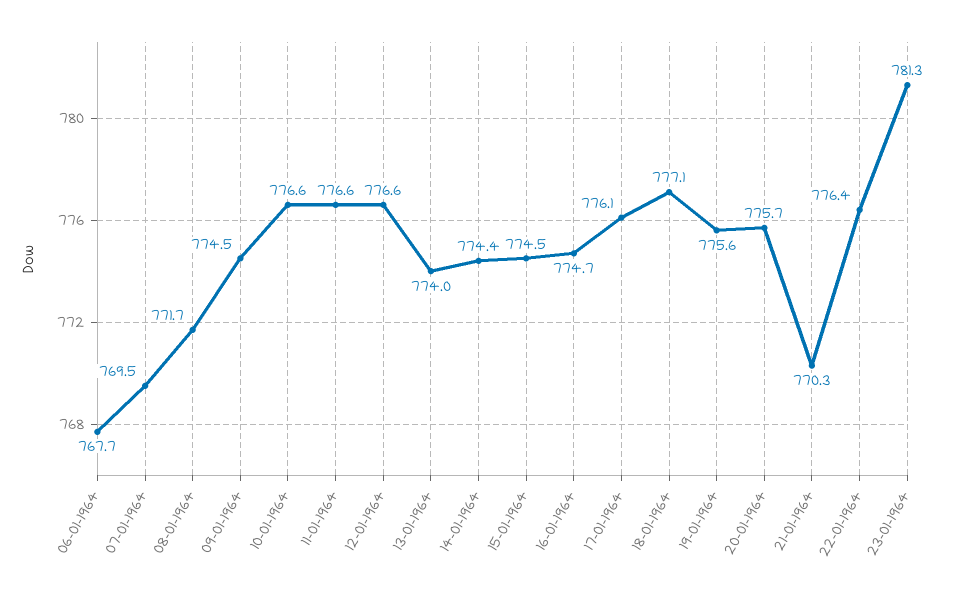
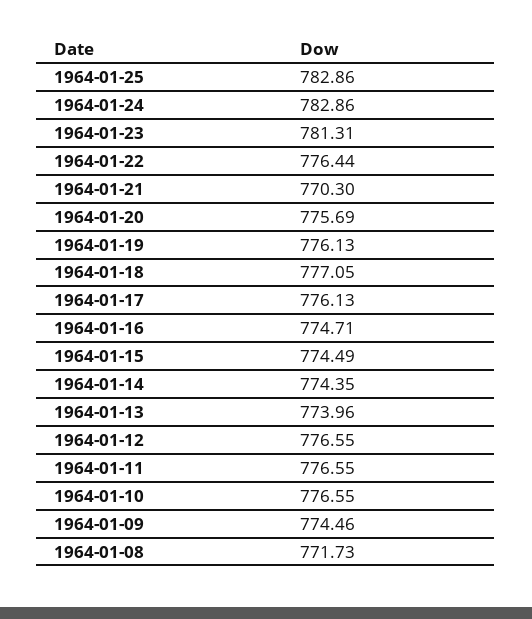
06-01-1964: 767.7 -> none
07-01-1964: 769.5 -> none
19-01-1964: 775.6 -> 776.13
1964-01-25: none -> 782.86
1964-01-24: none -> 782.86

